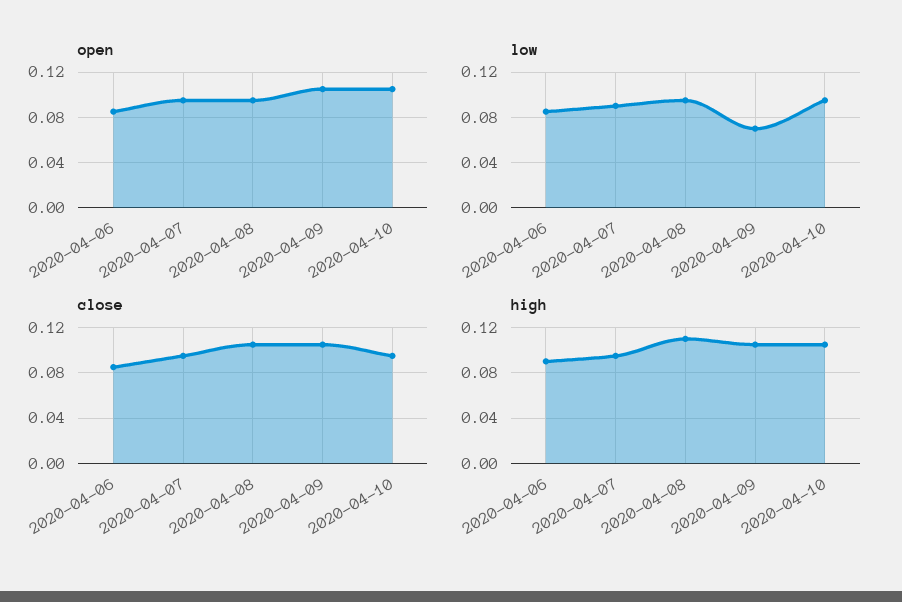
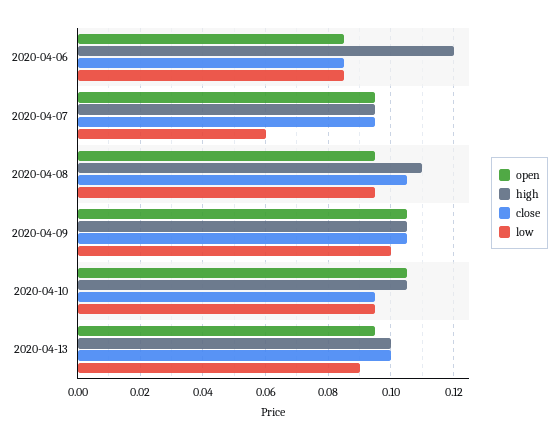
low, 2020-04-07: 0.09 -> 0.06
low, 2020-04-09: 0.07 -> 0.1
high, 2020-04-06: 0.09 -> 0.12
open, 2020-04-13: none -> 0.095
high, 2020-04-13: none -> 0.1
close, 2020-04-13: none -> 0.1
low, 2020-04-13: none -> 0.09

